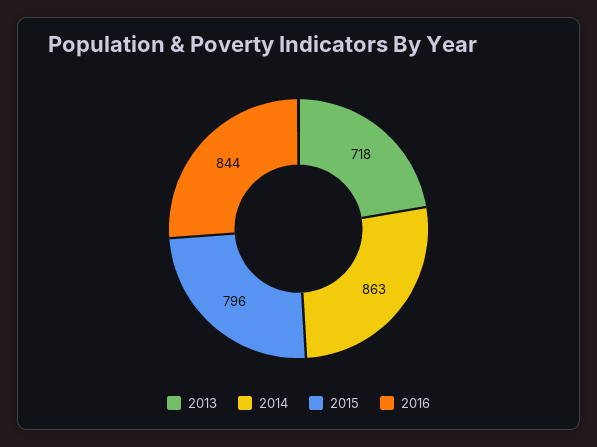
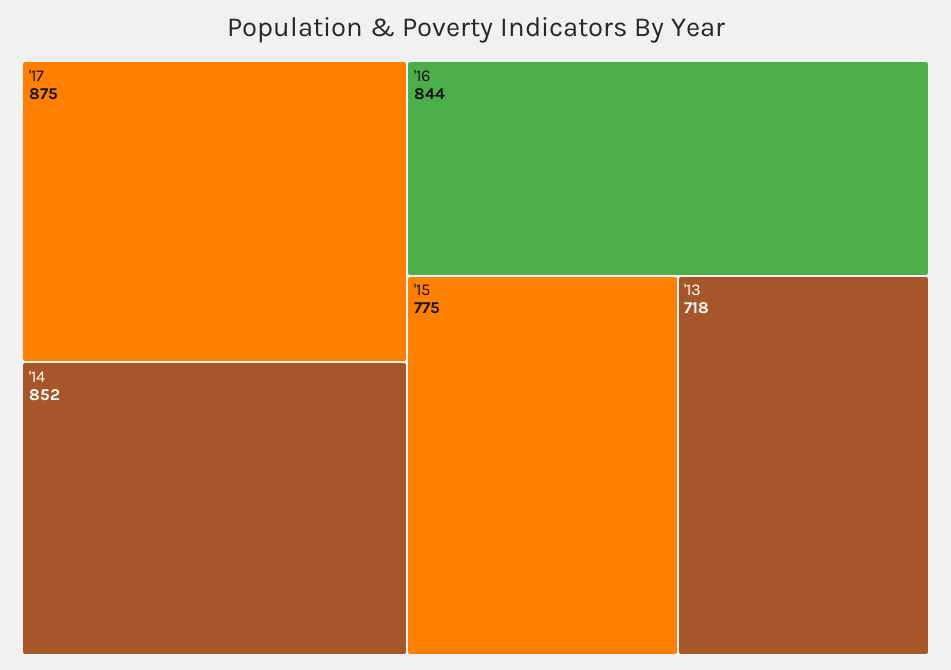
2014: 863 -> 852
2015: 796 -> 775
'17: none -> 875

